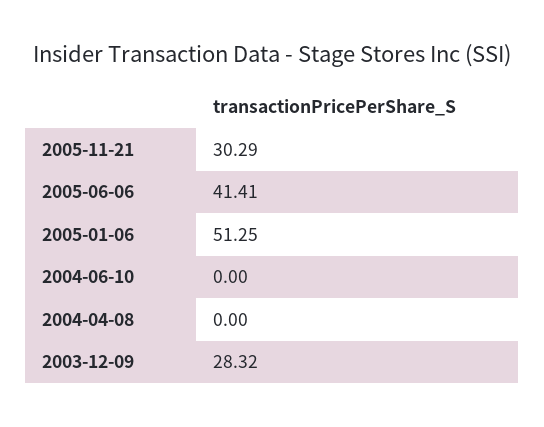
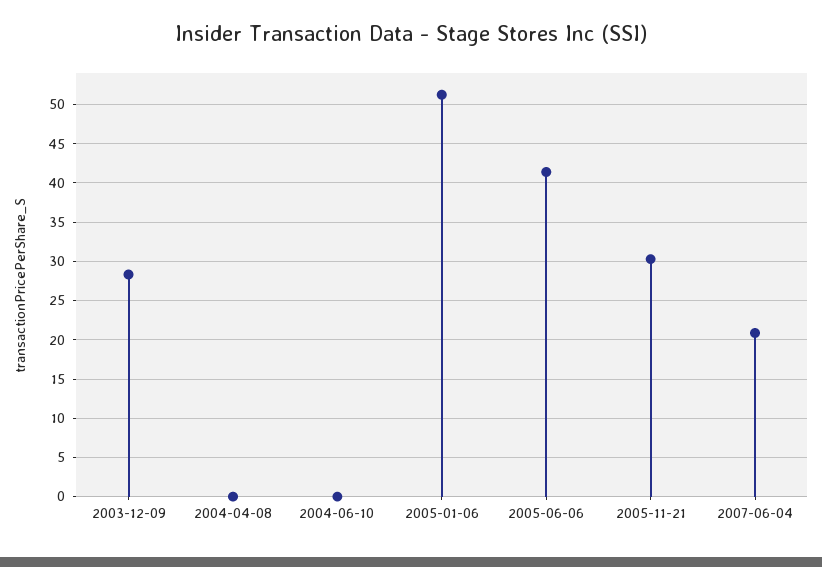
2007-06-04: none -> 21

